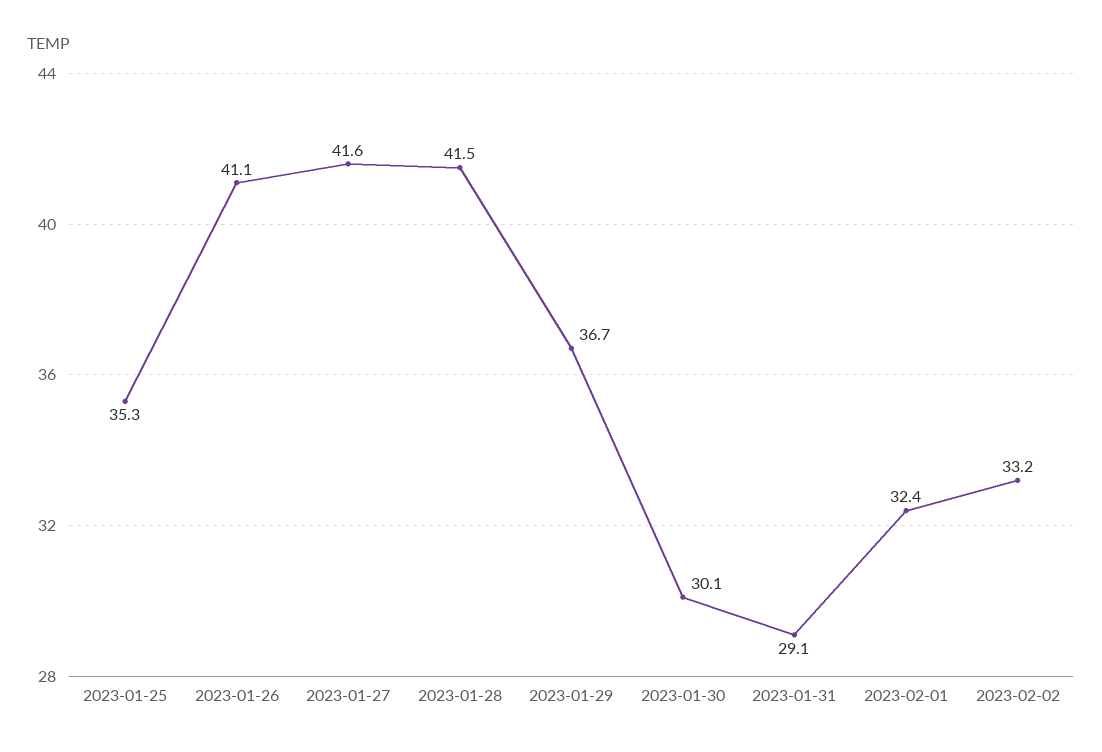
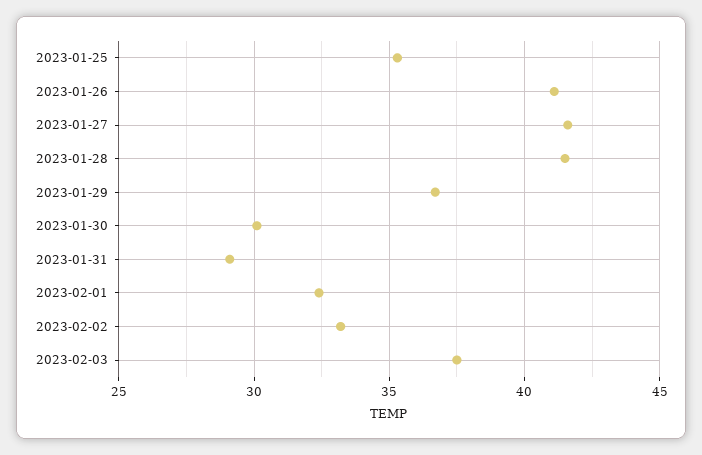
2023-02-03: none -> 37.5

